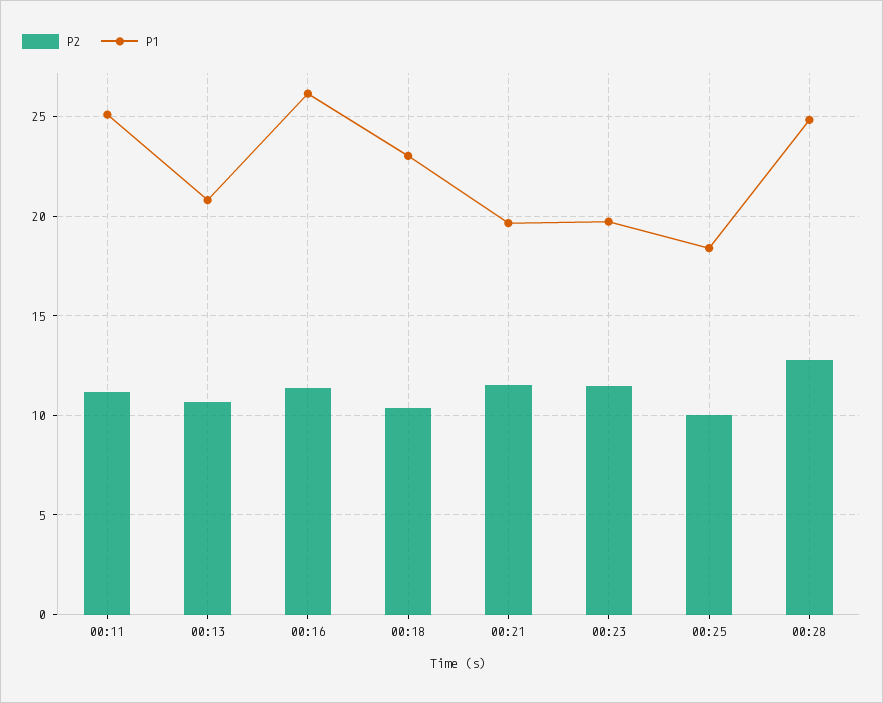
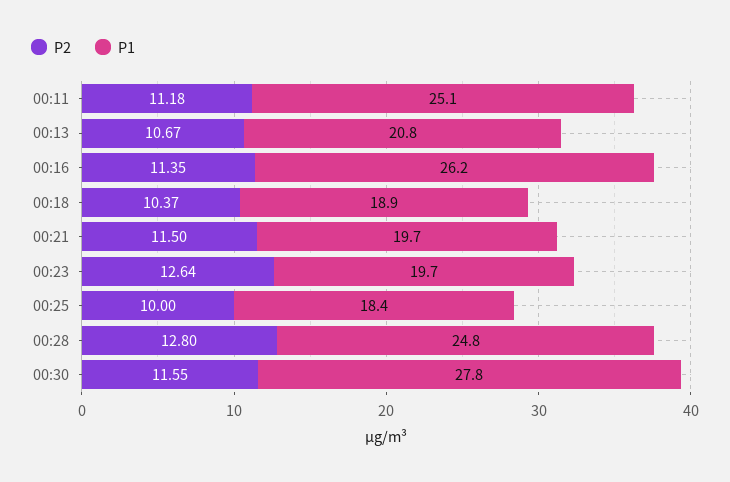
P1, 00:18: 23 -> 18.9
P2, 00:23: 11.5 -> 12.64
P2, 00:30: none -> 11.55
P1, 00:30: none -> 27.8

